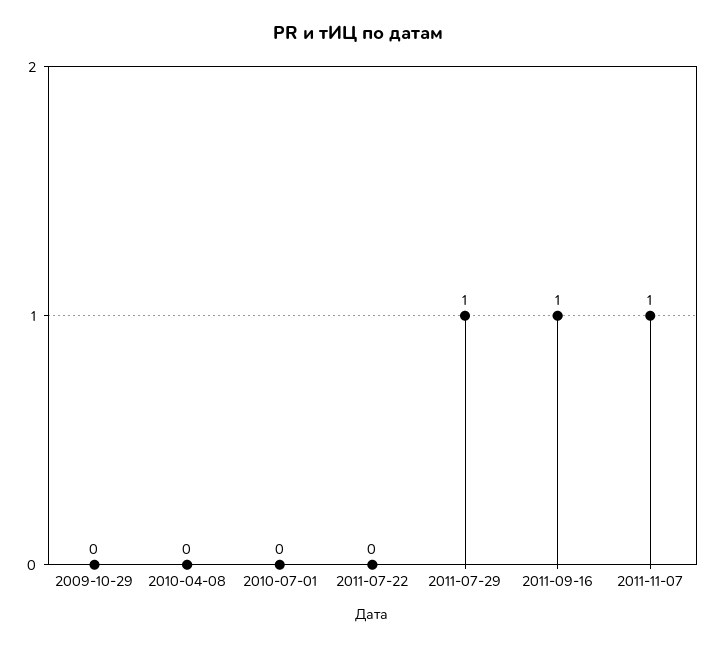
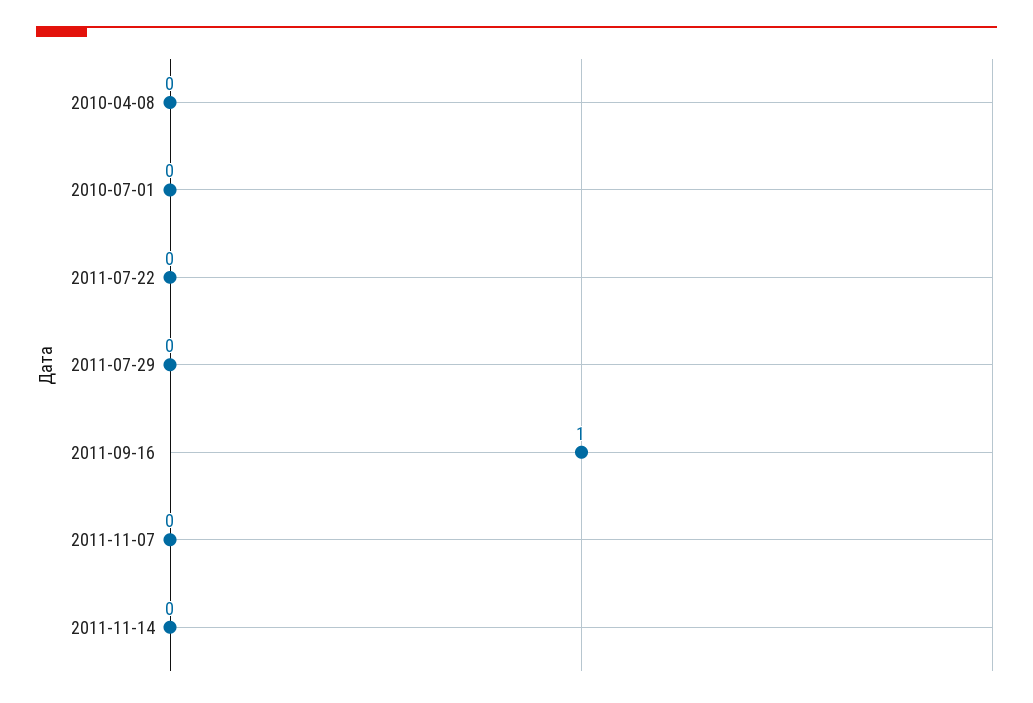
2009-10-29: 0 -> none
2011-07-29: 1 -> 0
2011-11-07: 1 -> 0
2011-11-14: none -> 0

